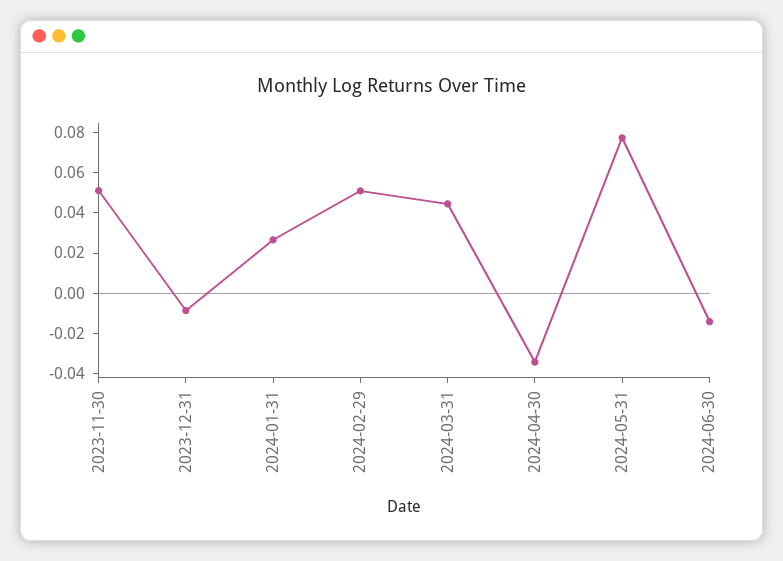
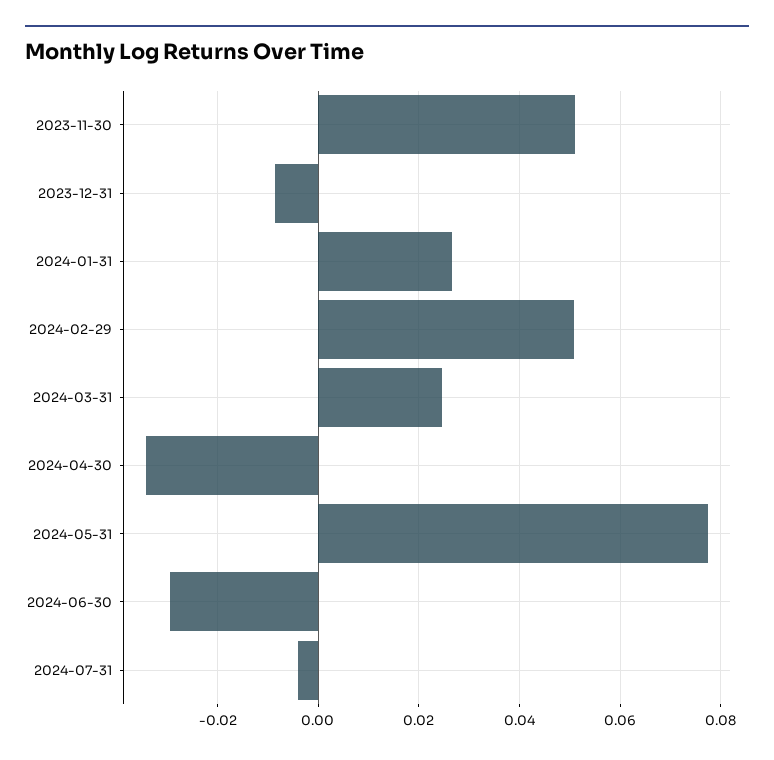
2024-03-31: 0.045 -> 0.024
2024-06-30: -0.015 -> -0.03
2024-07-31: none -> -0.004

